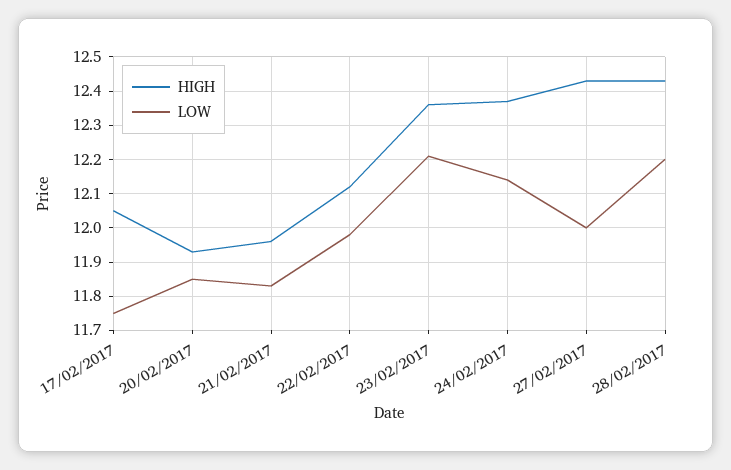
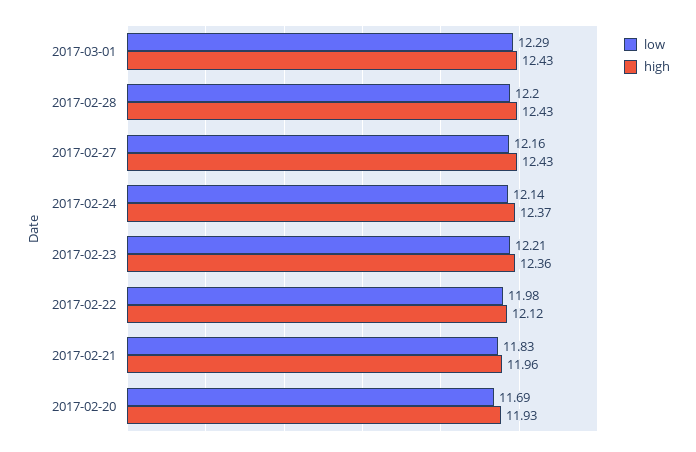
HIGH, 17/02/2017: 12.05 -> none
LOW, 17/02/2017: 11.75 -> none
LOW, 20/02/2017: 11.85 -> 11.69
LOW, 27/02/2017: 12 -> 12.16
LOW, 2017-03-01: none -> 12.29
HIGH, 2017-03-01: none -> 12.43

